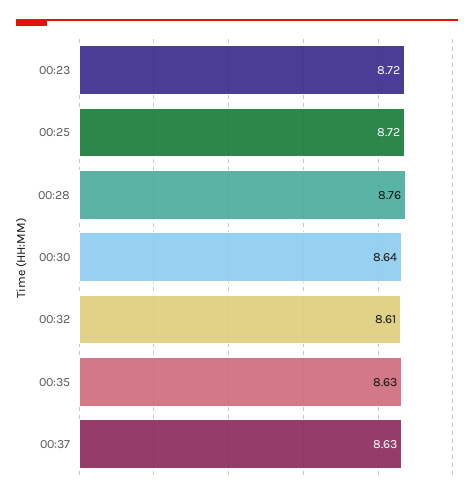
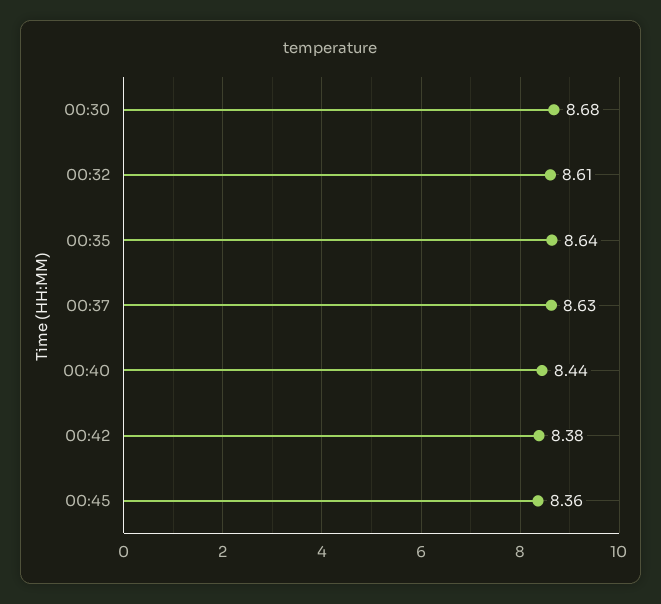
00:23: 8.72 -> none
00:25: 8.72 -> none
00:28: 8.76 -> none
00:30: 8.64 -> 8.68
00:35: 8.63 -> 8.64
00:40: none -> 8.44
00:42: none -> 8.38
00:45: none -> 8.36

